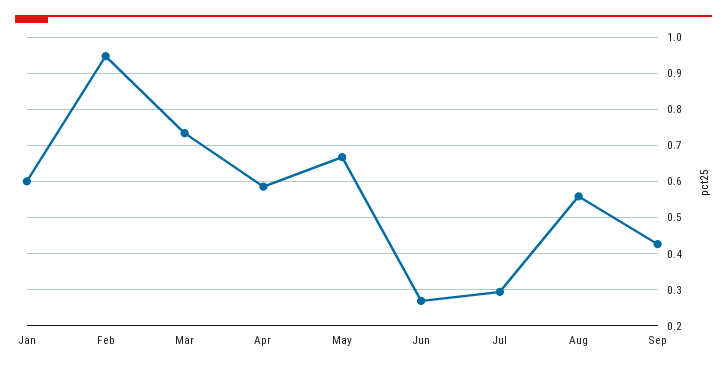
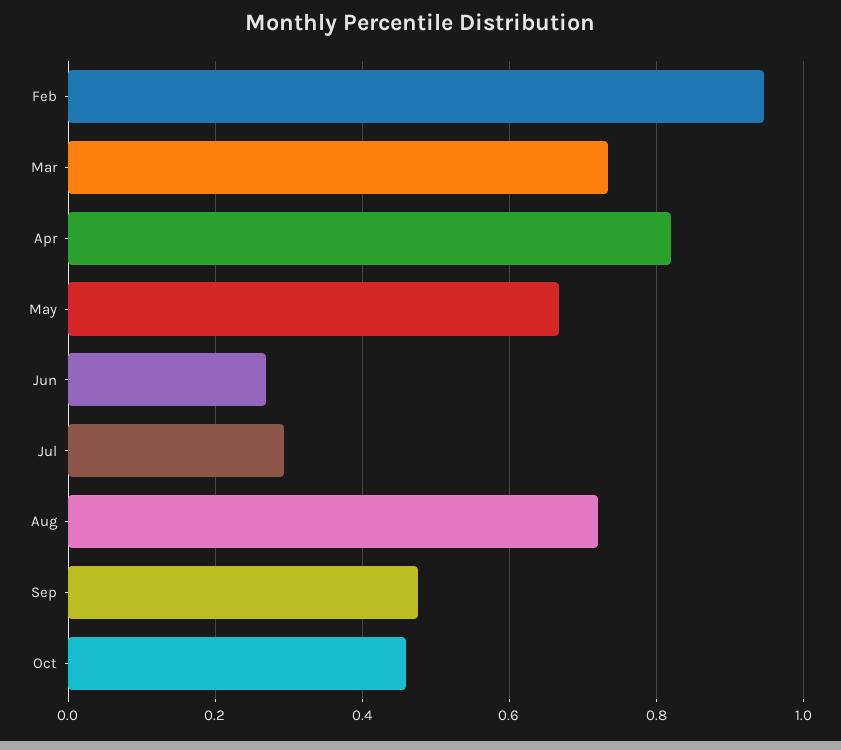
Jan: 0.6 -> none
Apr: 0.58 -> 0.82
Aug: 0.56 -> 0.72
Sep: 0.42 -> 0.48
Oct: none -> 0.46

